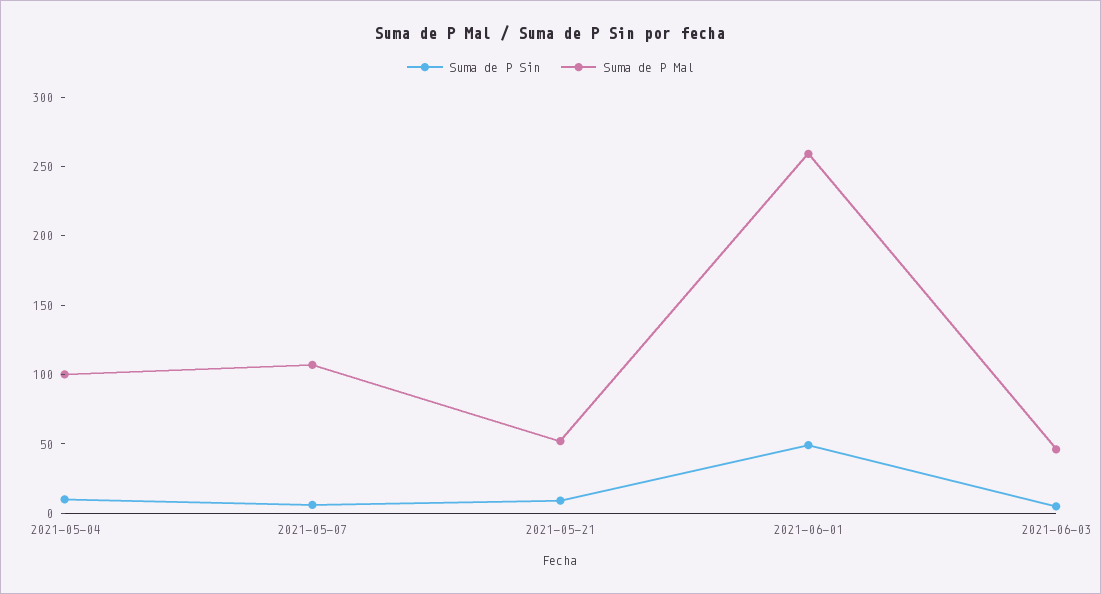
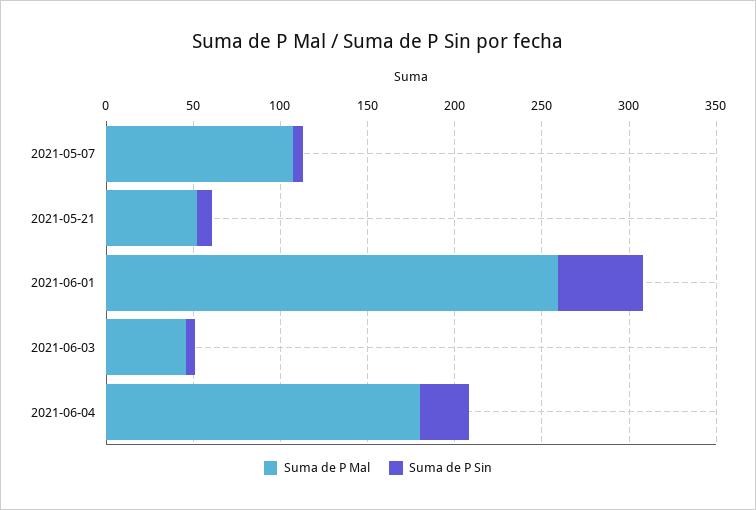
Suma de P Sin, 2021-05-04: 10 -> none
Suma de P Mal, 2021-05-04: 100 -> none
Suma de P Mal, 2021-06-04: none -> 180
Suma de P Sin, 2021-06-04: none -> 30

